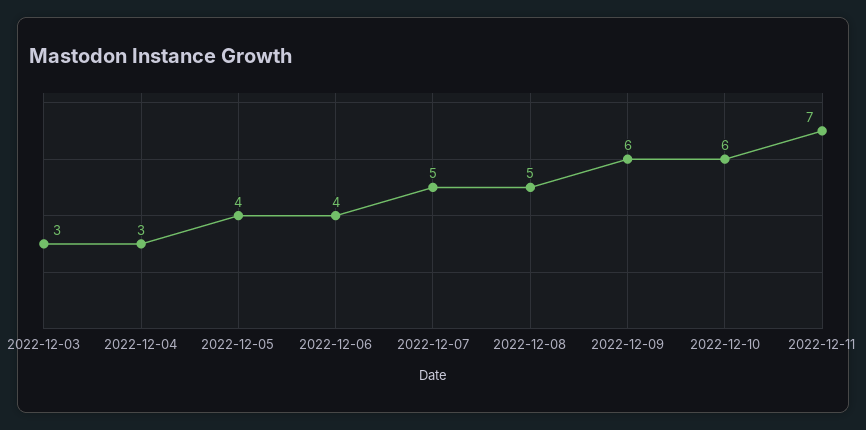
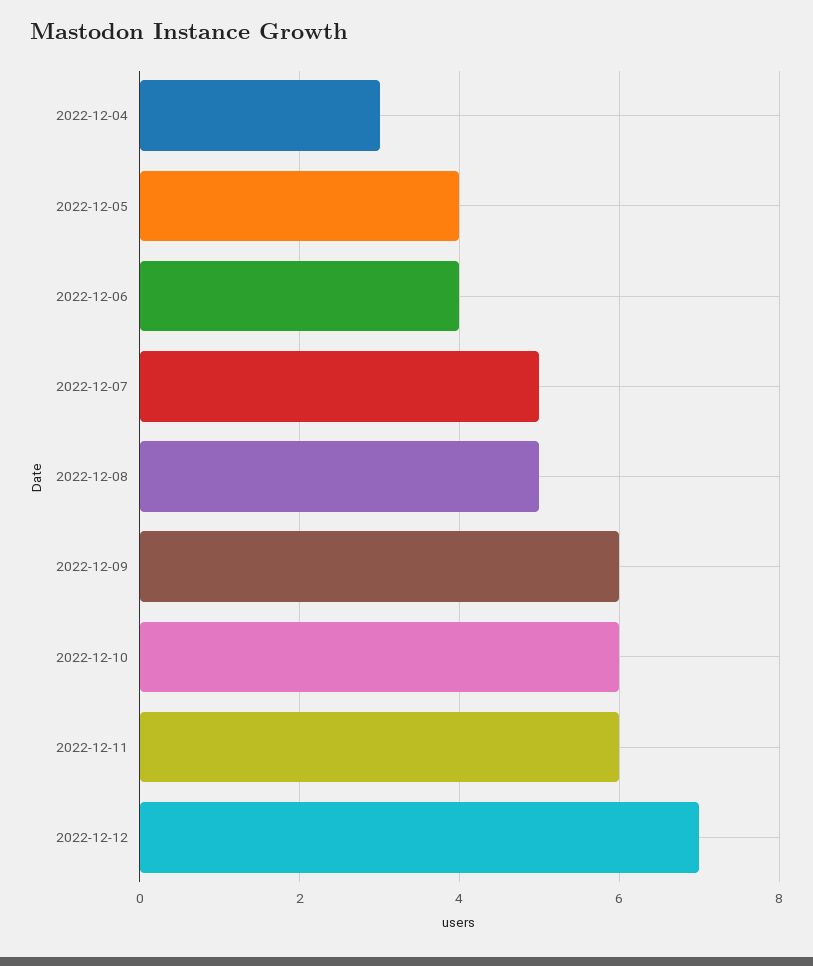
2022-12-03: 3 -> none
2022-12-11: 7 -> 6
2022-12-12: none -> 7

